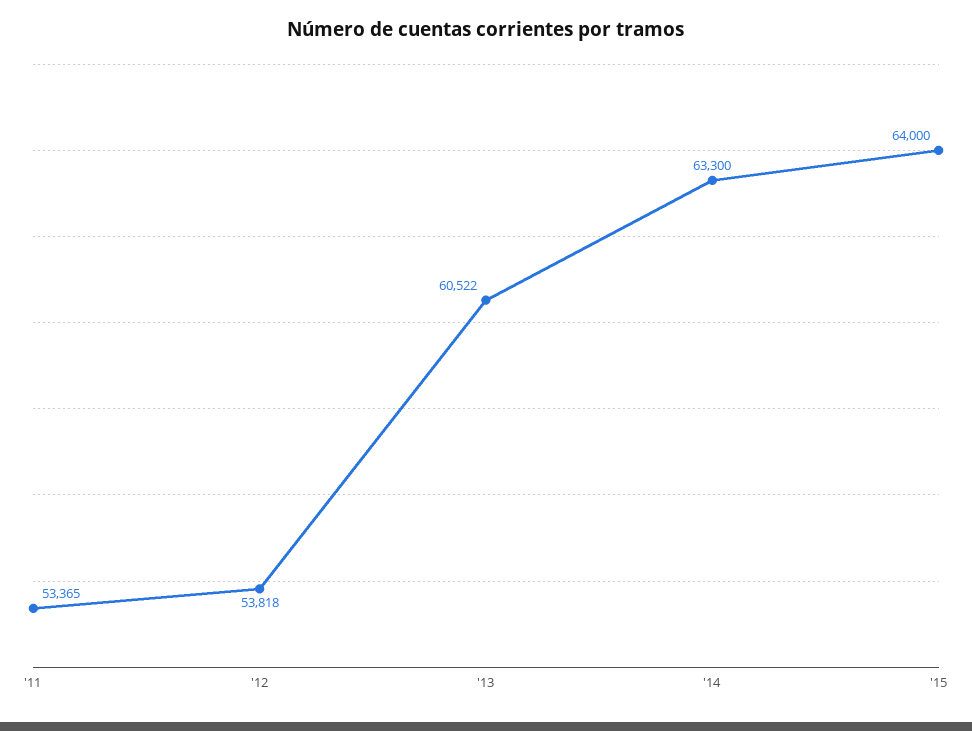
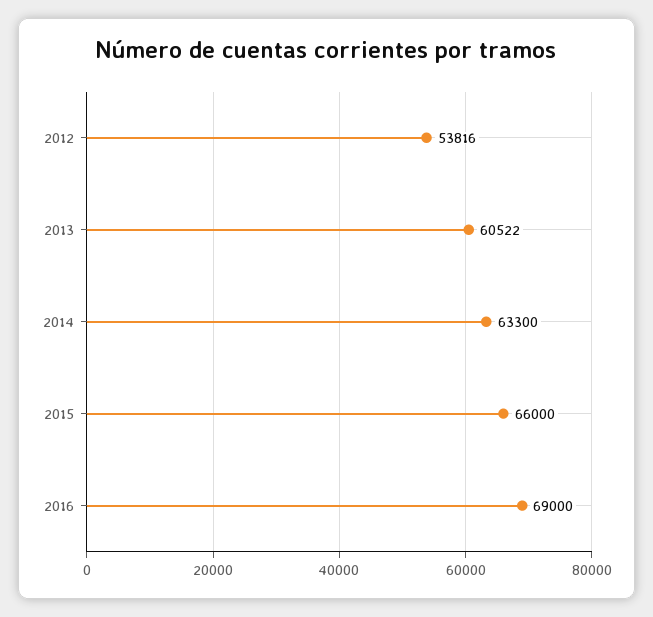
'11: 53365 -> none
'12: 53818 -> 53816
'15: 64000 -> 66000
2016: none -> 69000

